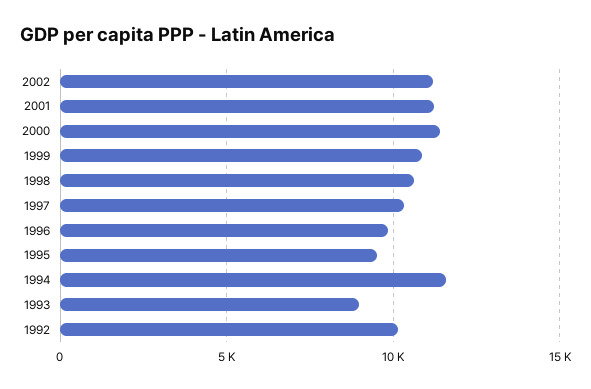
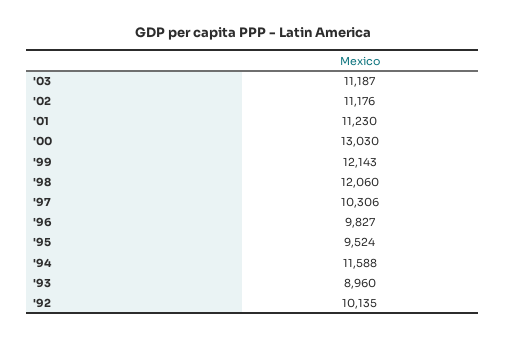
2000: 11500 -> 13030
1999: 11000 -> 12143
1998: 10500 -> 12060
'03: none -> 11187

